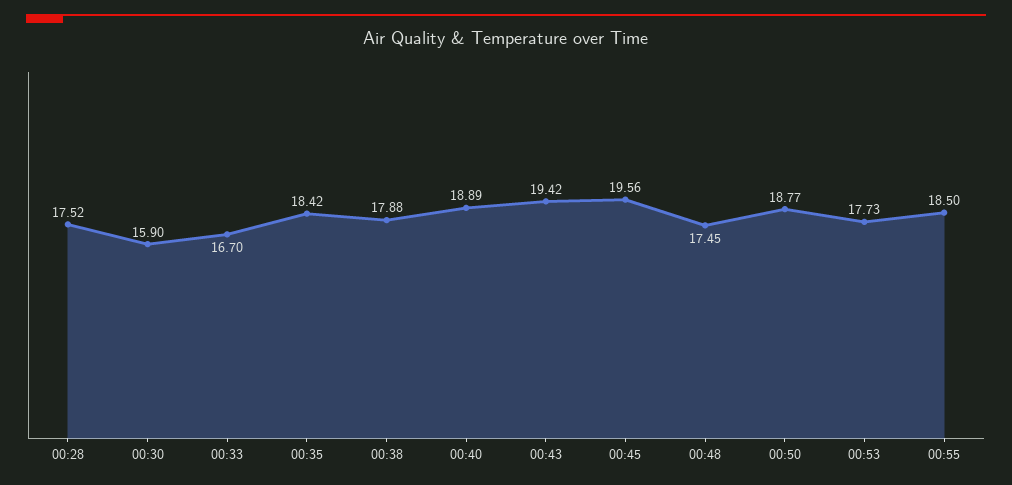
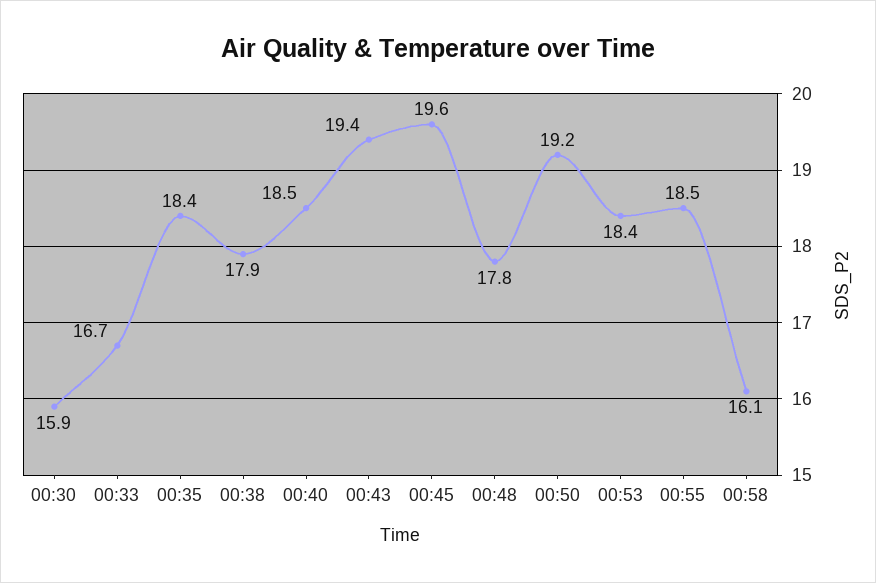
00:28: 17.52 -> none
00:40: 18.89 -> 18.5
00:48: 17.45 -> 17.8
00:50: 18.77 -> 19.2
00:53: 17.73 -> 18.4
00:58: none -> 16.1

